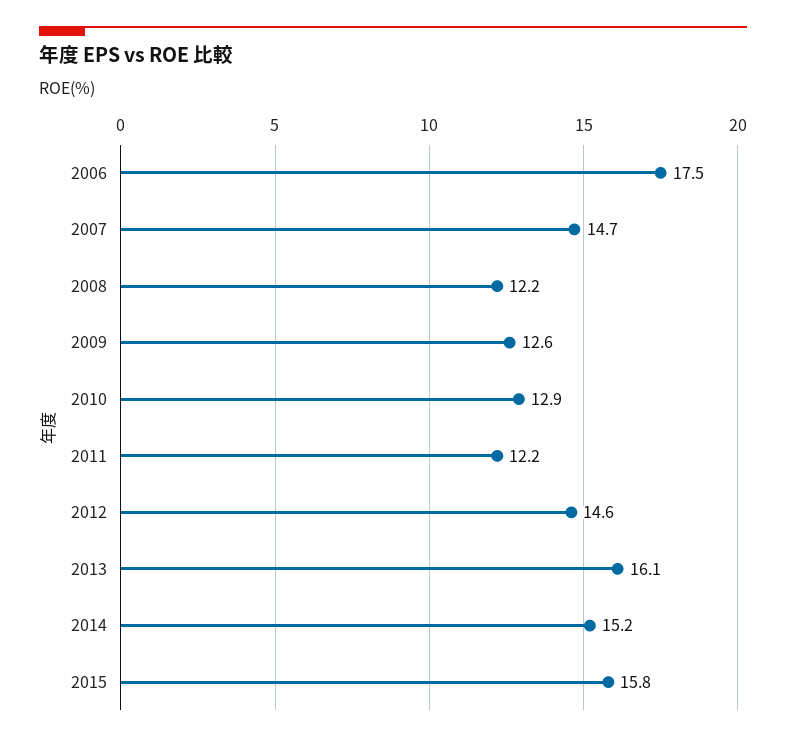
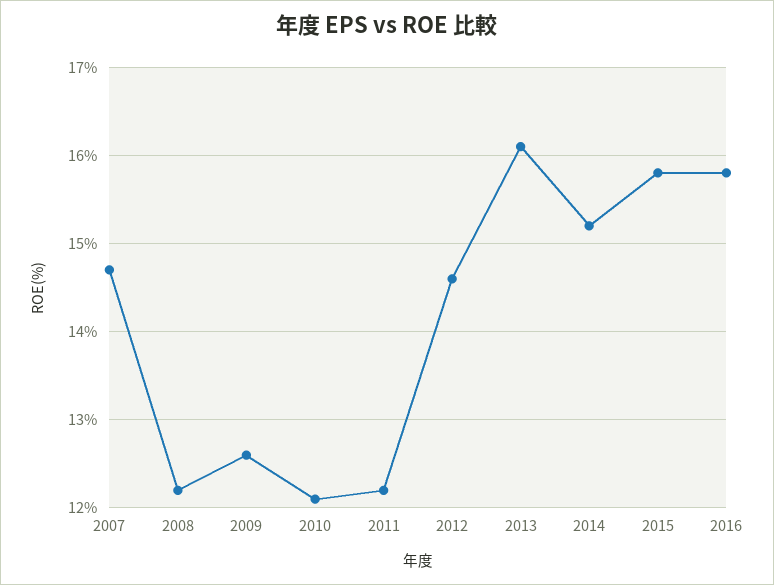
2006: 17.5 -> none
2010: 12.9 -> 12.1
2016: none -> 15.8

